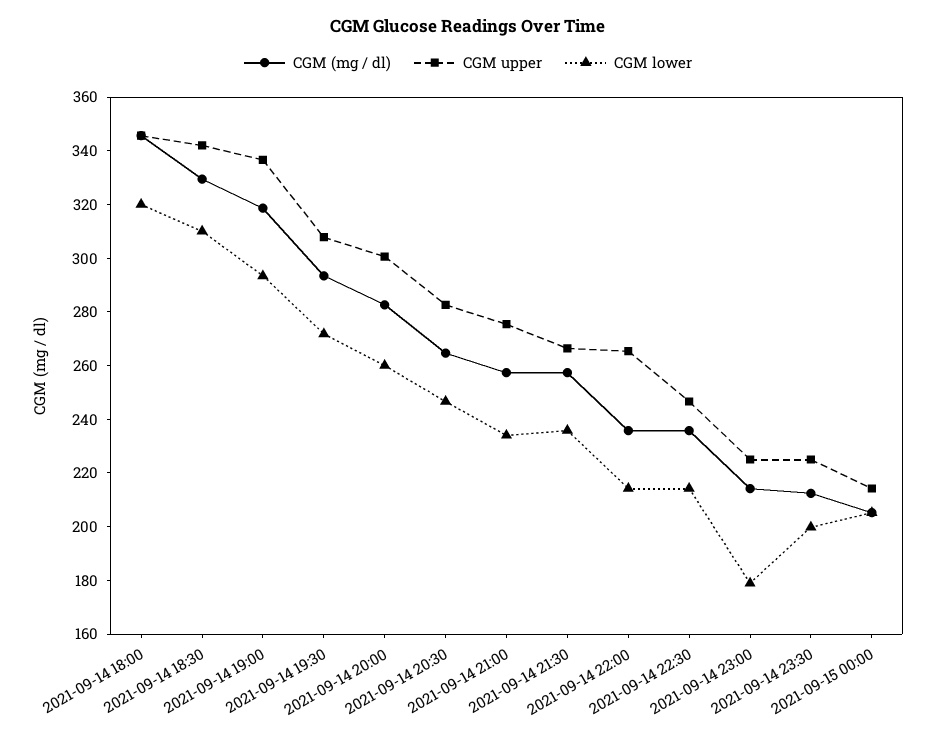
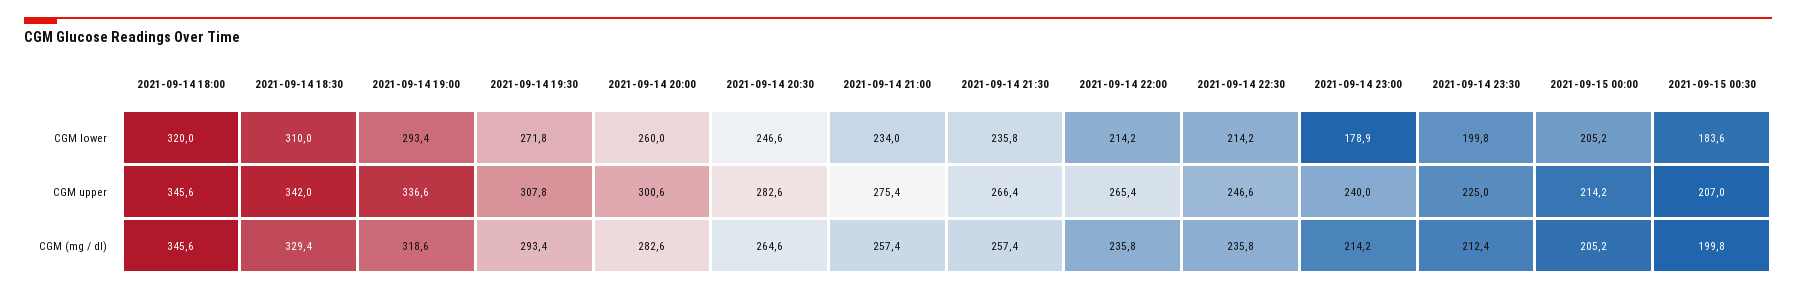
CGM upper, 2021-09-14 23:00: 225 -> 240
CGM lower, 2021-09-15 00:30: none -> 183.6
CGM upper, 2021-09-15 00:30: none -> 207
CGM (mg / dl), 2021-09-15 00:30: none -> 199.8

